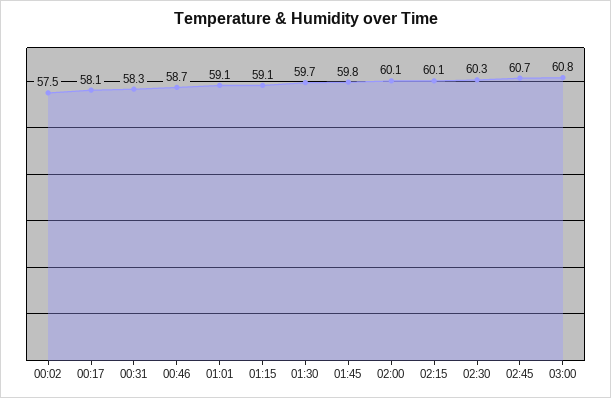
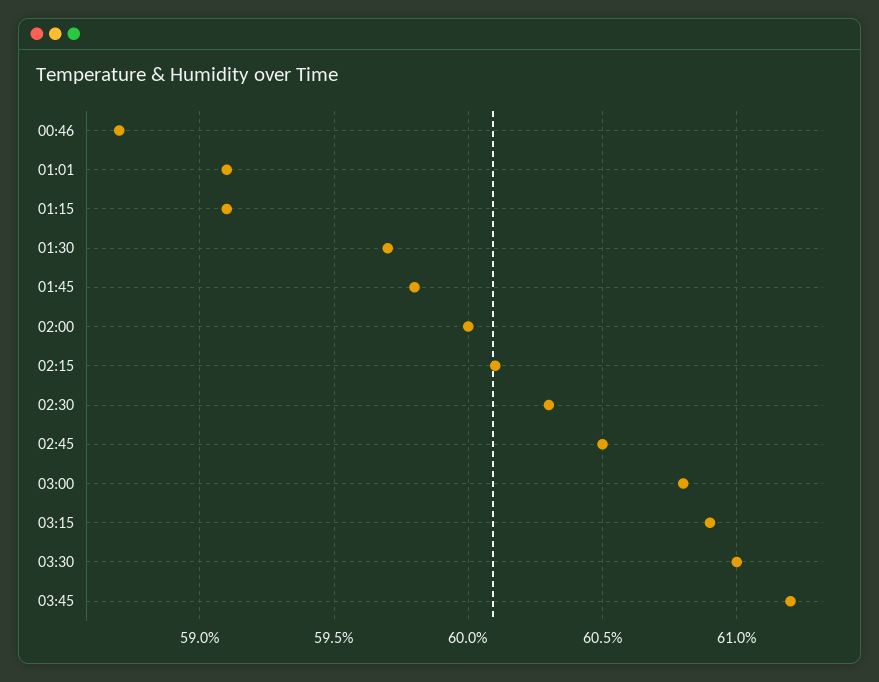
00:02: 57.5 -> none
00:17: 58.1 -> none
00:31: 58.3 -> none
02:00: 60.1 -> 60
02:45: 60.7 -> 60.5
03:15: none -> 60.9
03:30: none -> 61
03:45: none -> 61.2

